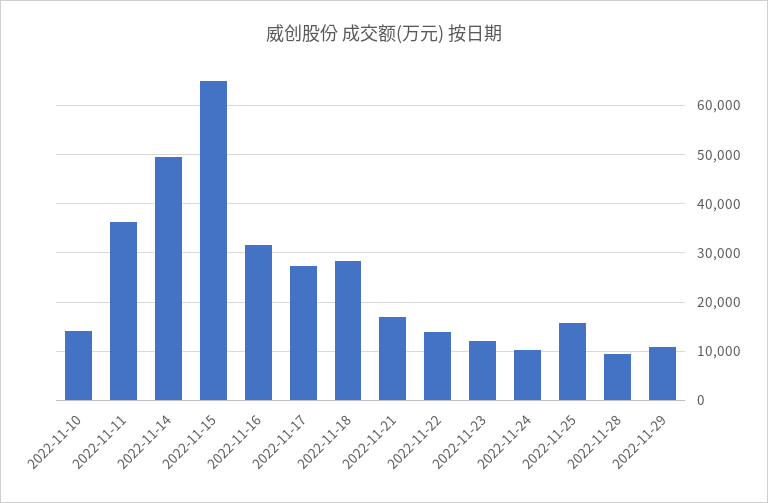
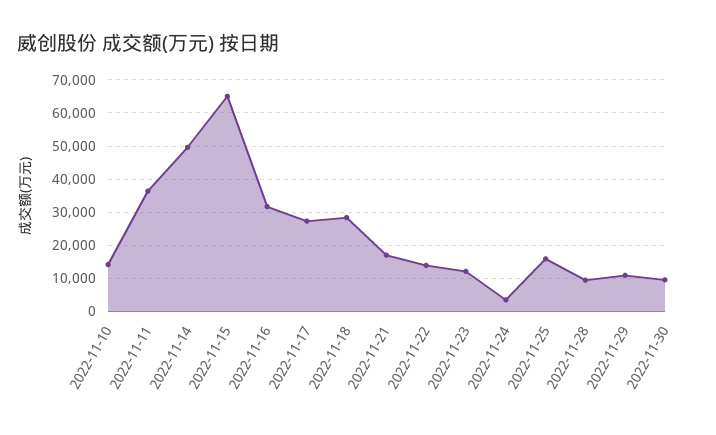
2022-11-24: 10000 -> 4000
2022-11-30: none -> 10000

